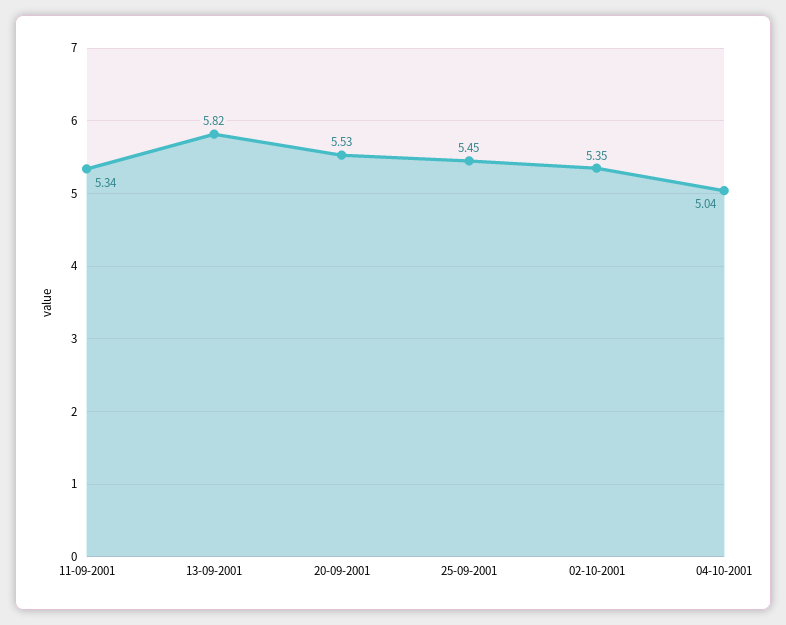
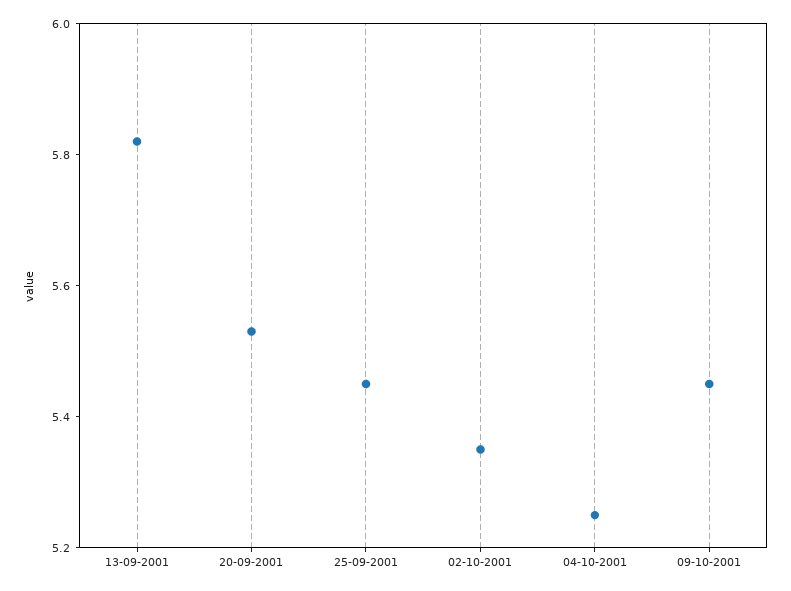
11-09-2001: 5.34 -> none
04-10-2001: 5.04 -> 5.25
09-10-2001: none -> 5.45

